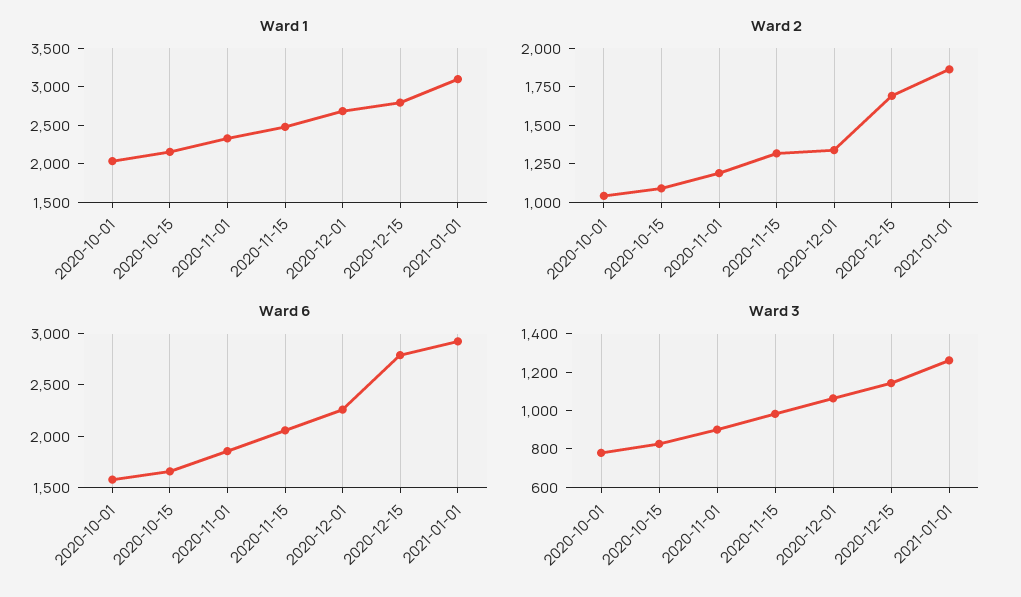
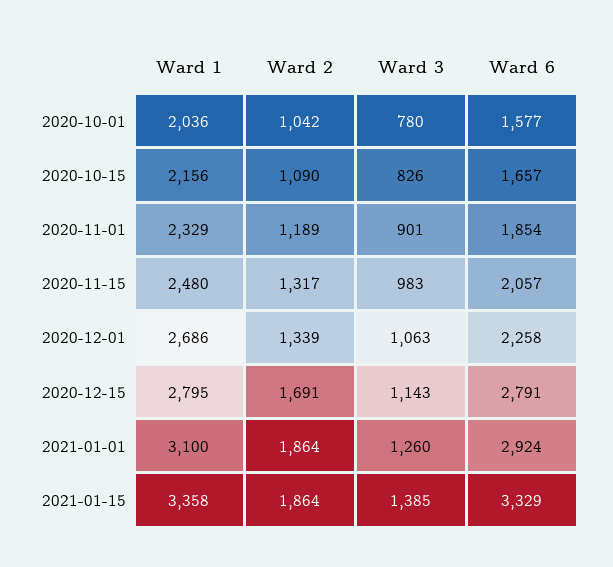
Ward 1, 2021-01-15: none -> 3358
Ward 2, 2021-01-15: none -> 1864
Ward 3, 2021-01-15: none -> 1385
Ward 6, 2021-01-15: none -> 3329

